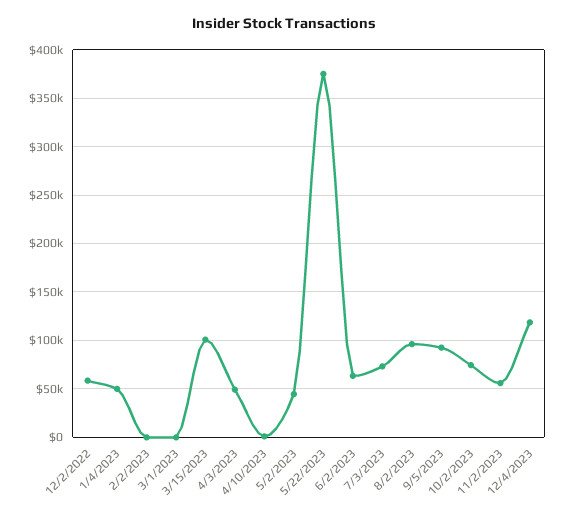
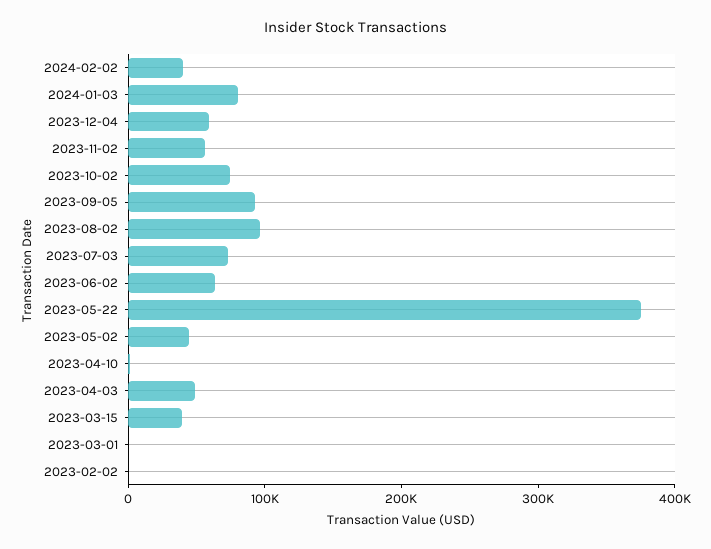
12/2/2022: 60000 -> none
1/4/2023: 50000 -> none
3/15/2023: 100000 -> 40000
12/4/2023: 120000 -> 60000
2024-02-02: none -> 40000
2024-01-03: none -> 80000

